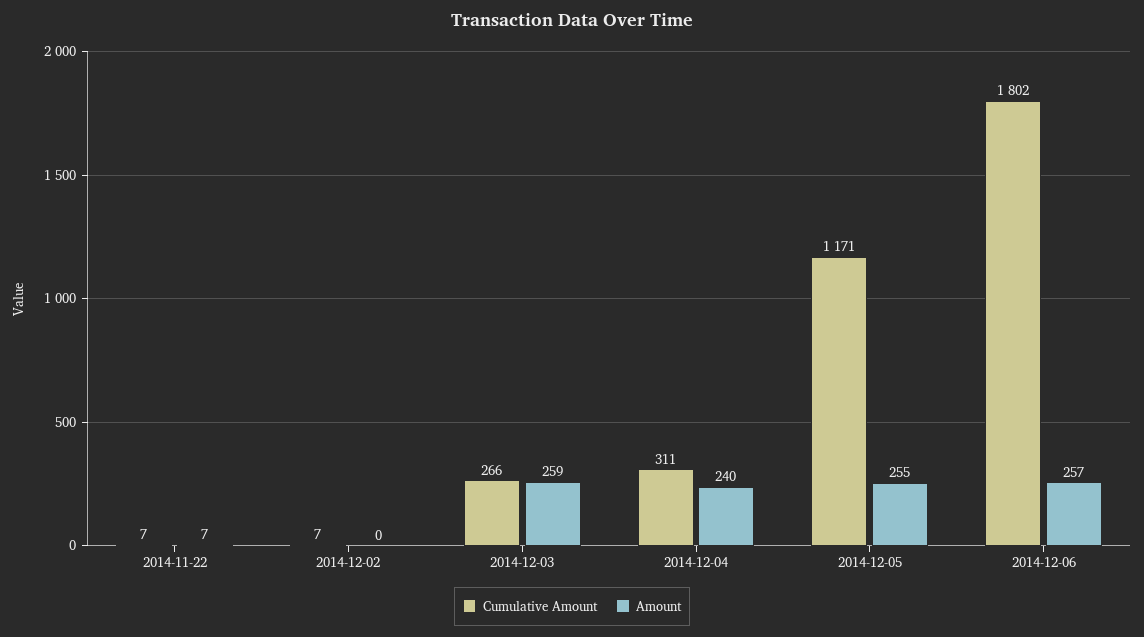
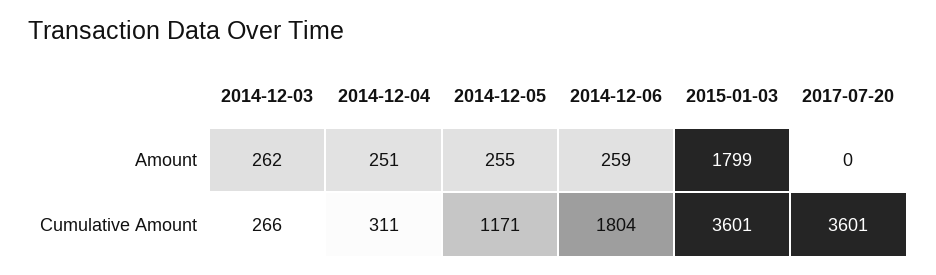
Cumulative Amount, 2014-11-22: 7 -> none
Amount, 2014-11-22: 7 -> none
Cumulative Amount, 2014-12-02: 7 -> none
Amount, 2014-12-02: 0 -> none
Amount, 2014-12-03: 259 -> 262
Amount, 2014-12-04: 240 -> 251
Cumulative Amount, 2014-12-06: 1802 -> 1804
Amount, 2014-12-06: 257 -> 259
Amount, 2015-01-03: none -> 1799
Amount, 2017-07-20: none -> 0
Cumulative Amount, 2015-01-03: none -> 3601
Cumulative Amount, 2017-07-20: none -> 3601

